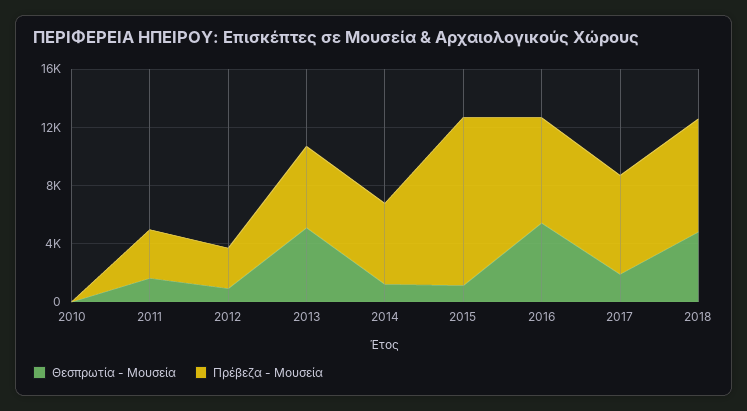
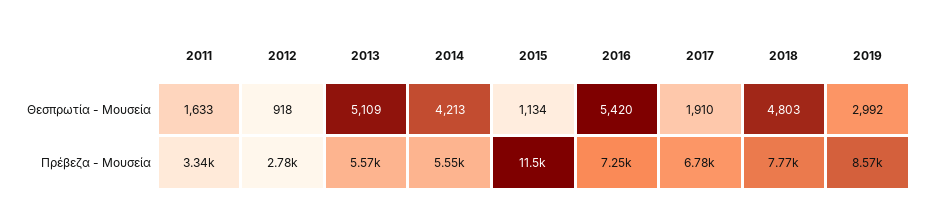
Θεσπρωτία - Μουσεία, 2010: 0 -> none
Πρέβεζα - Μουσεία, 2010: 0 -> none
Θεσπρωτία - Μουσεία, 2014: 1000 -> 4213
Θεσπρωτία - Μουσεία, 2019: none -> 2992
Πρέβεζα - Μουσεία, 2019: none -> 8570

